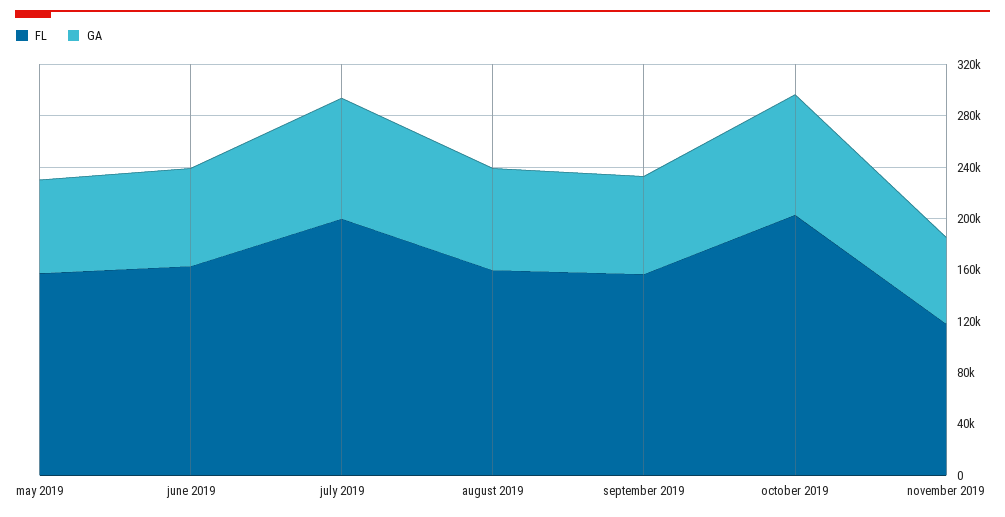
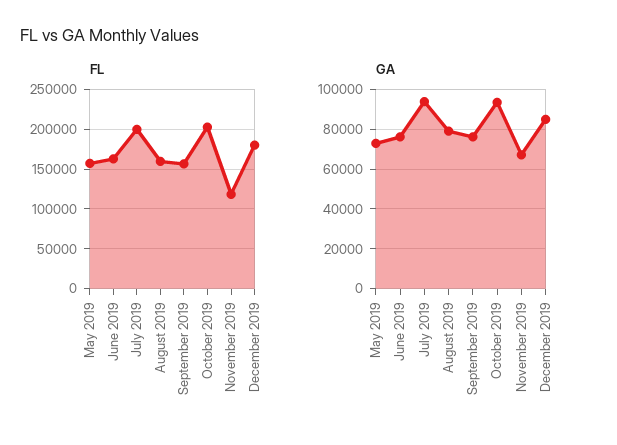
FL, December 2019: none -> 180000
GA, December 2019: none -> 85000

